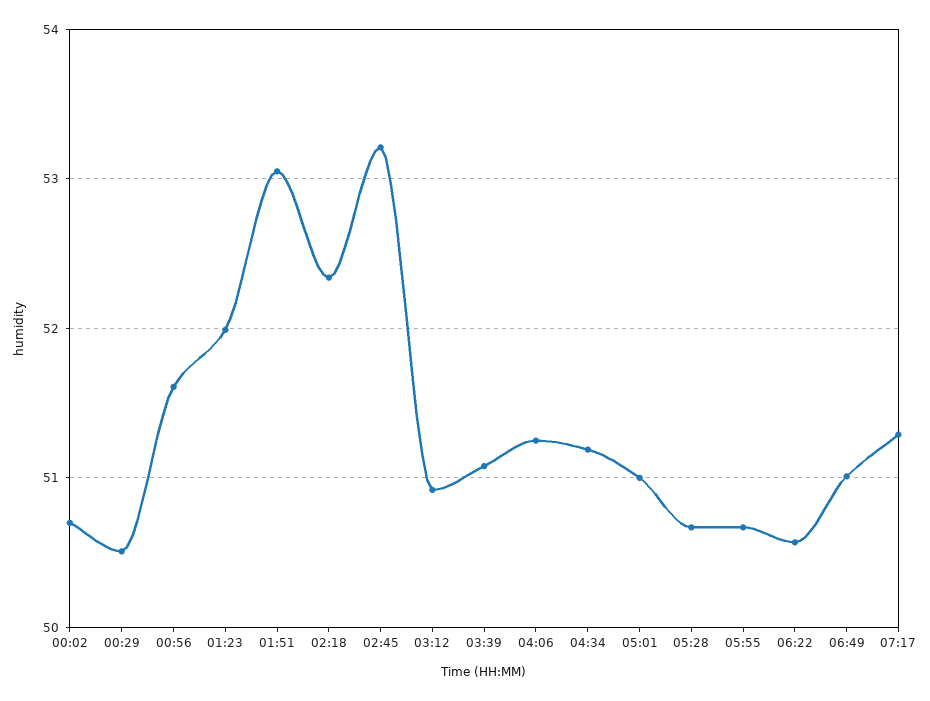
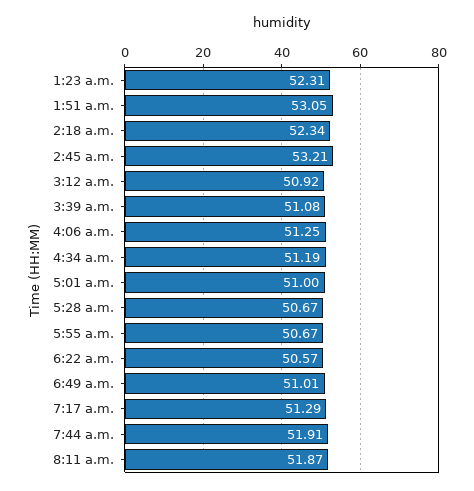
00:02: 50.7 -> none
00:29: 50.5 -> none
00:56: 51.6 -> none
01:23: 52 -> 52.31
7:44 a.m.: none -> 51.91
8:11 a.m.: none -> 51.87

